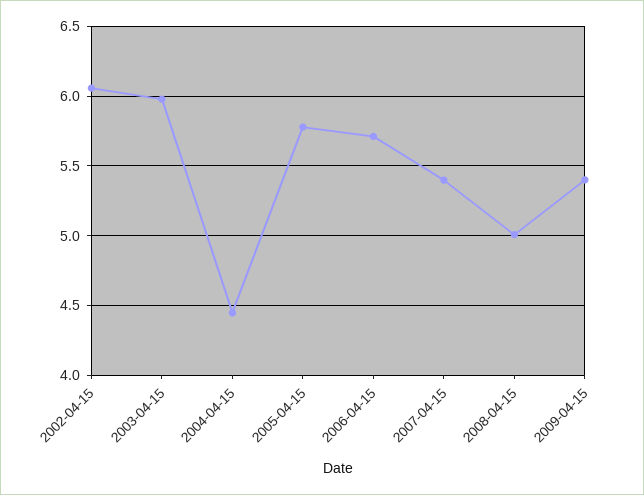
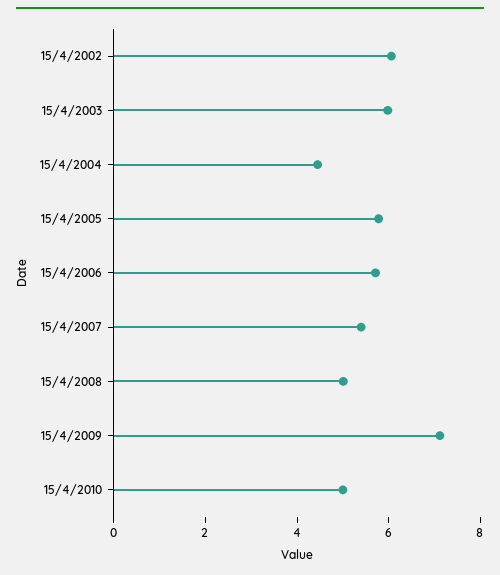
2009-04-15: 5.4 -> 7
15/4/2010: none -> 5

